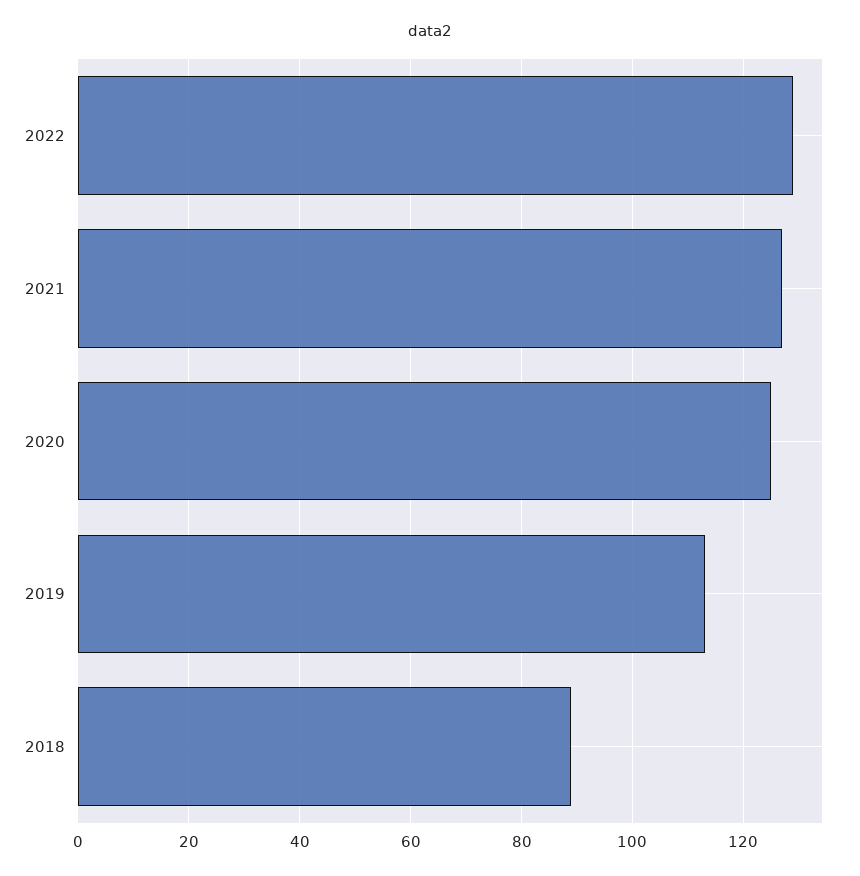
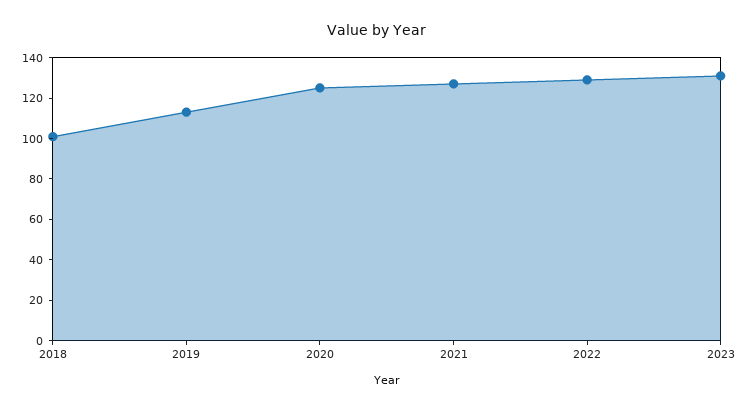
2018: 90 -> 100
2023: none -> 130

